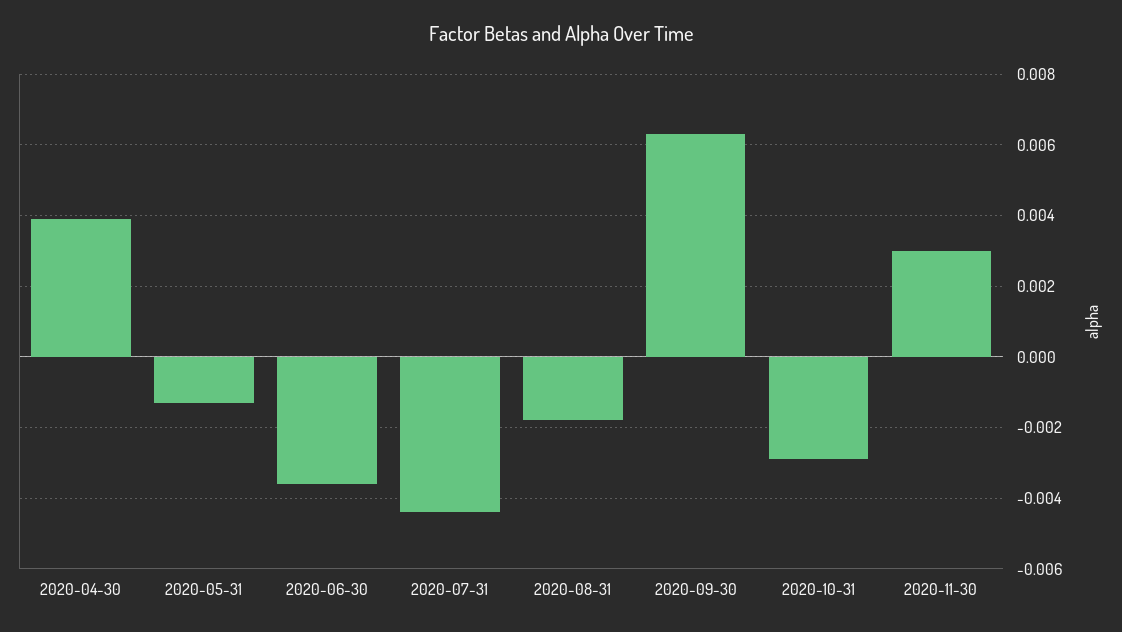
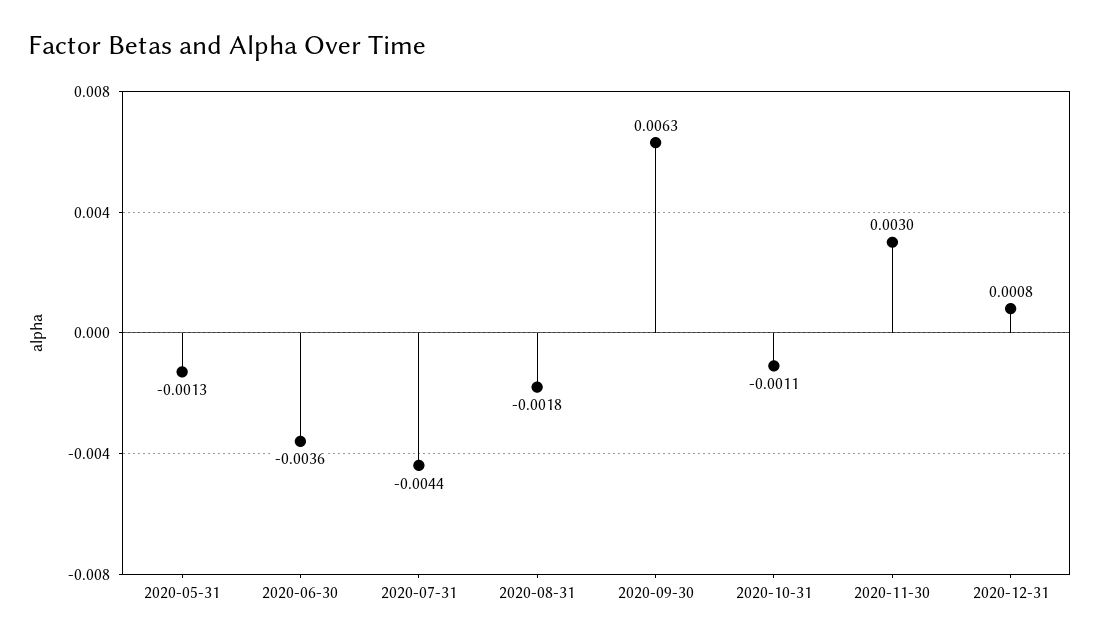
2020-04-30: 0.004 -> none
2020-10-31: -0.003 -> -0.0011
2020-12-31: none -> 0.0008

